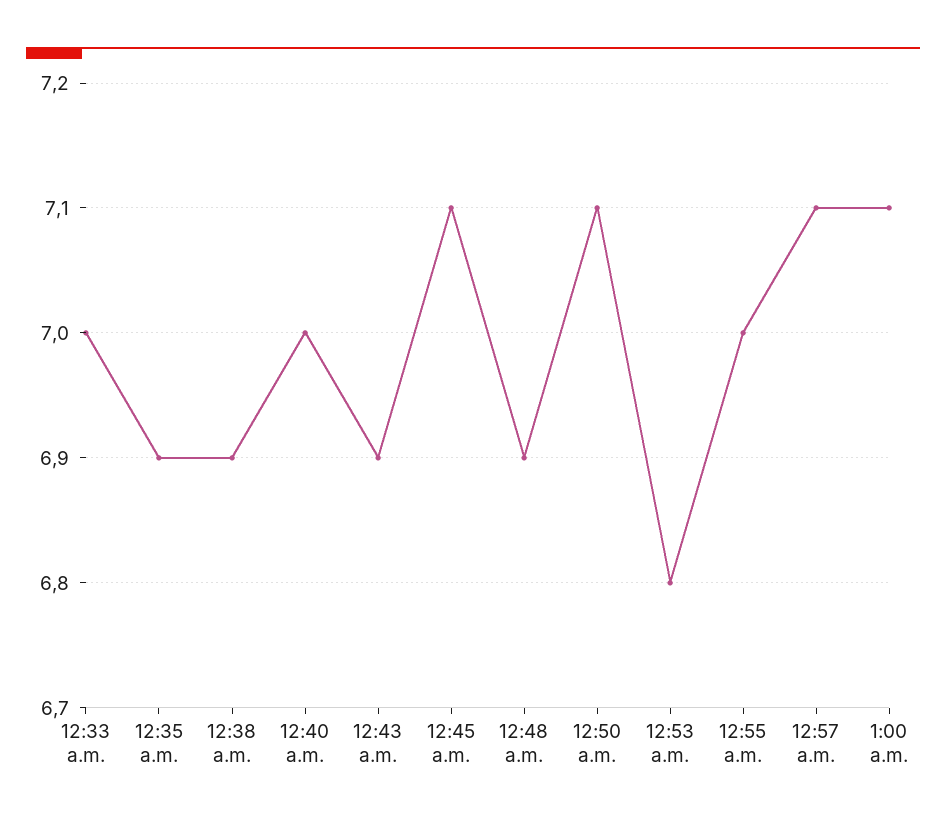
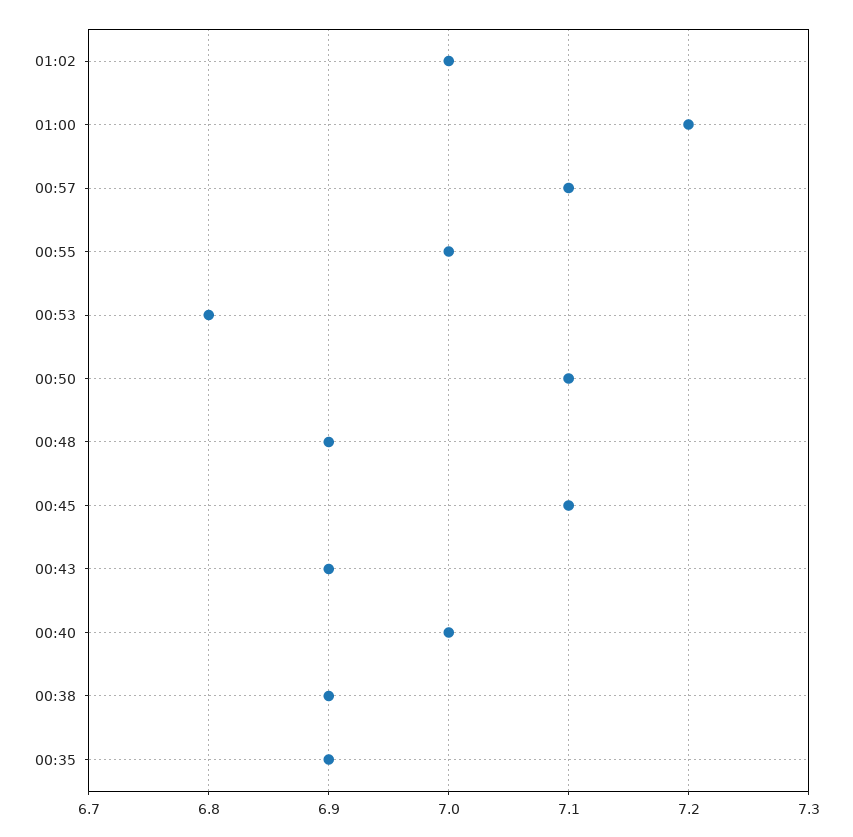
12:33 a.m.: 7 -> none
1:00 a.m.: 7.1 -> 7.2
01:02: none -> 7

